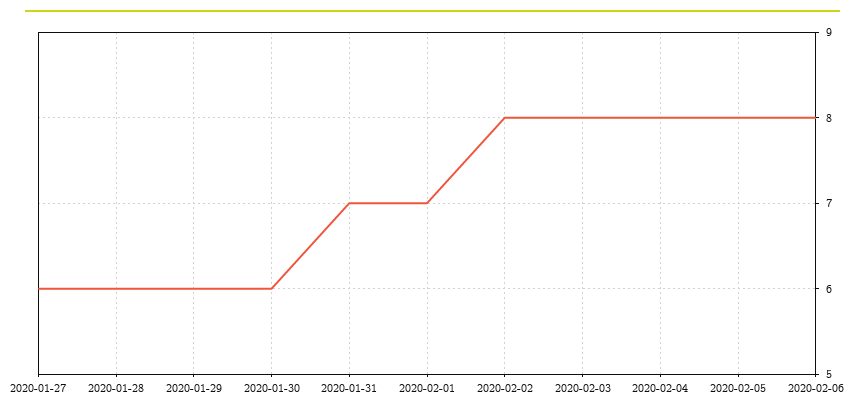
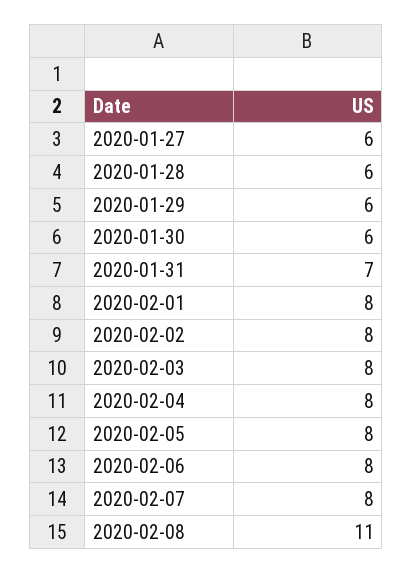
2020-02-01: 7 -> 8
2020-02-07: none -> 8
2020-02-08: none -> 11

